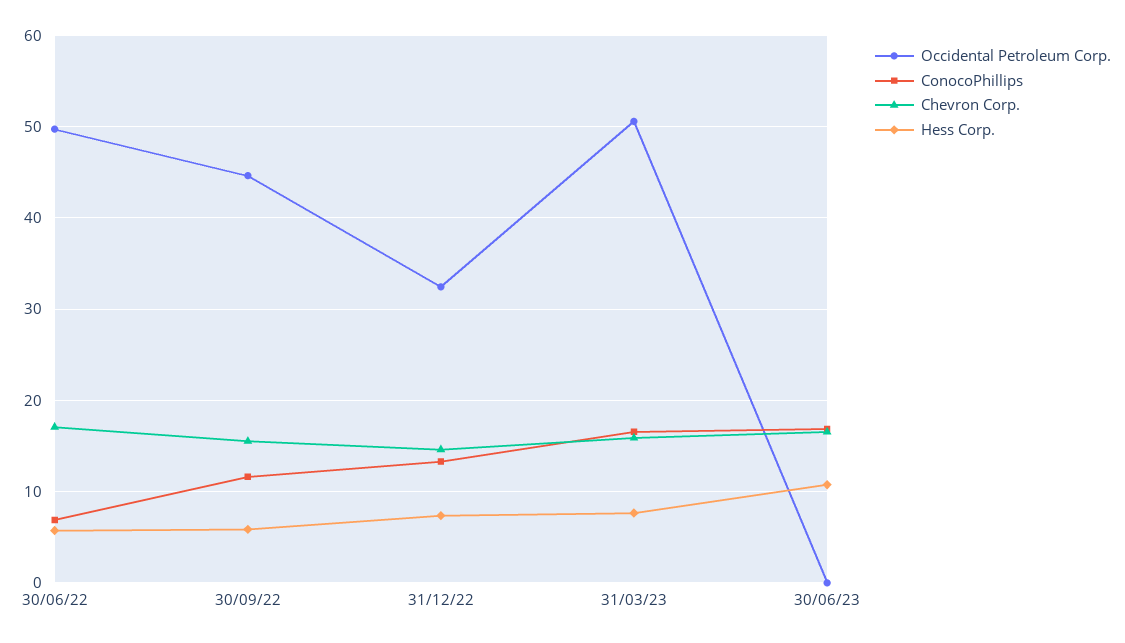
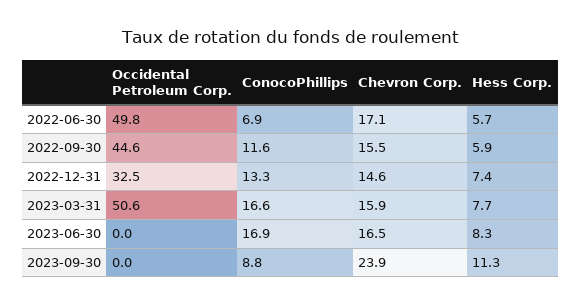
Hess Corp., 30/06/23: 11 -> 8.3
Occidental Petroleum Corp., 2023-09-30: none -> 0
ConocoPhillips, 2023-09-30: none -> 8.8
Chevron Corp., 2023-09-30: none -> 23.9
Hess Corp., 2023-09-30: none -> 11.3

